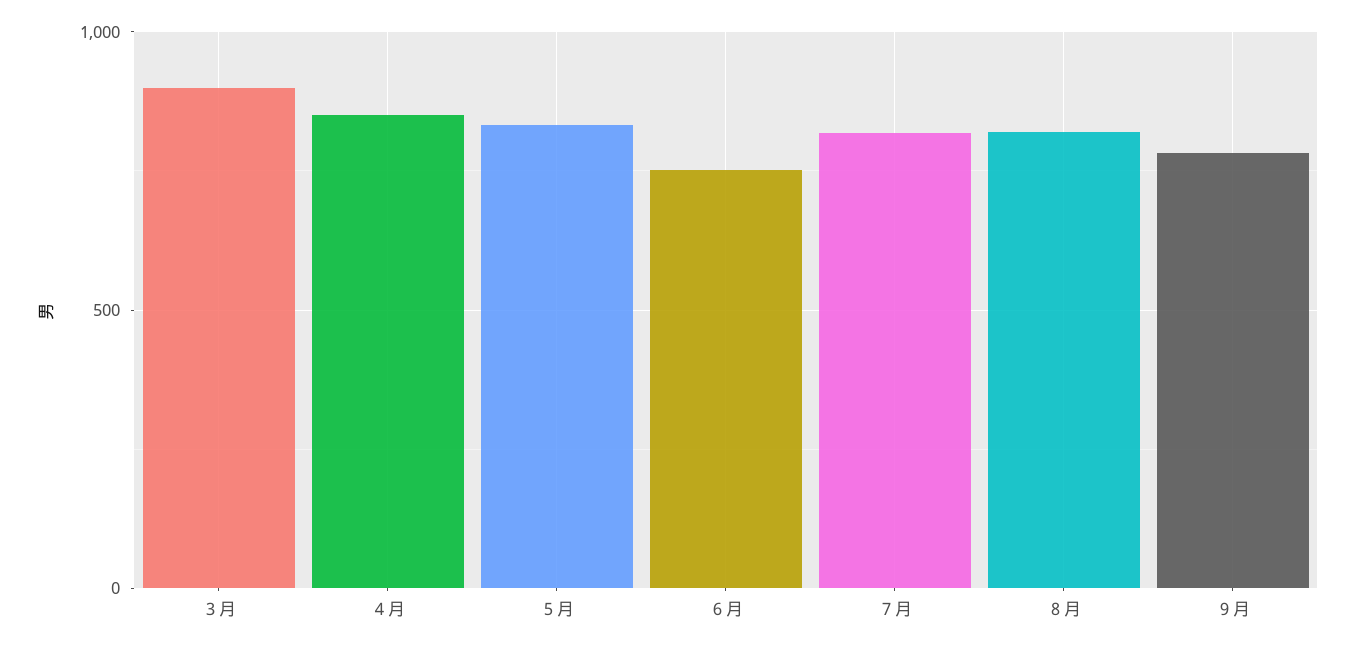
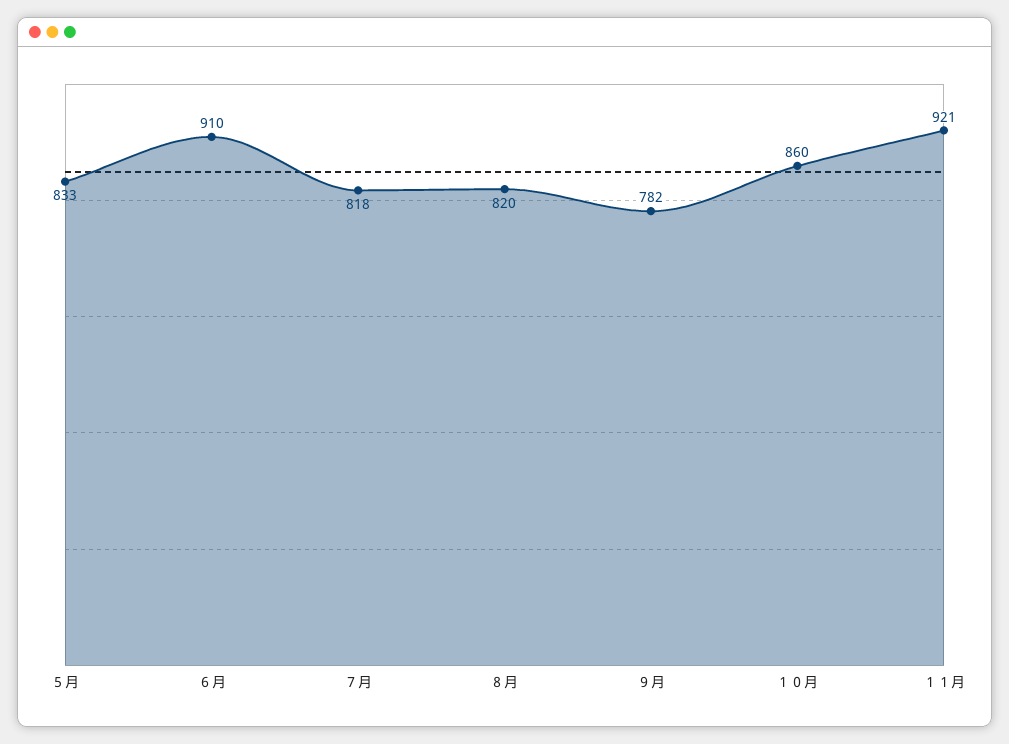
３月: 900 -> none
４月: 850 -> none
６月: 750 -> 910
１０月: none -> 860
１１月: none -> 921

